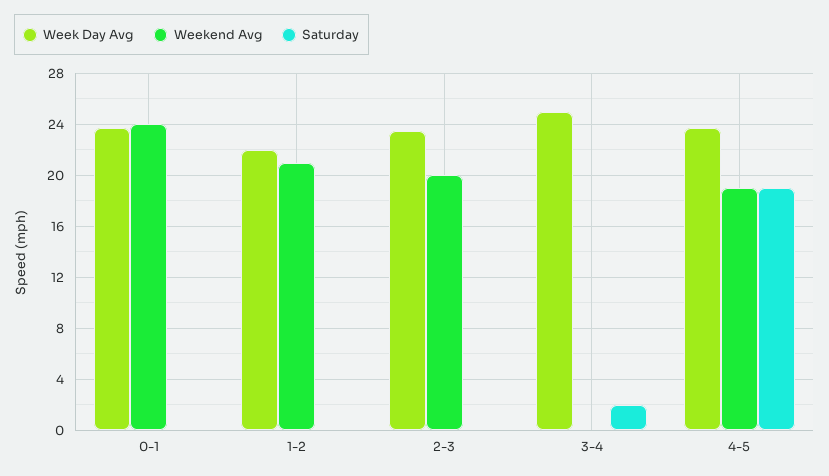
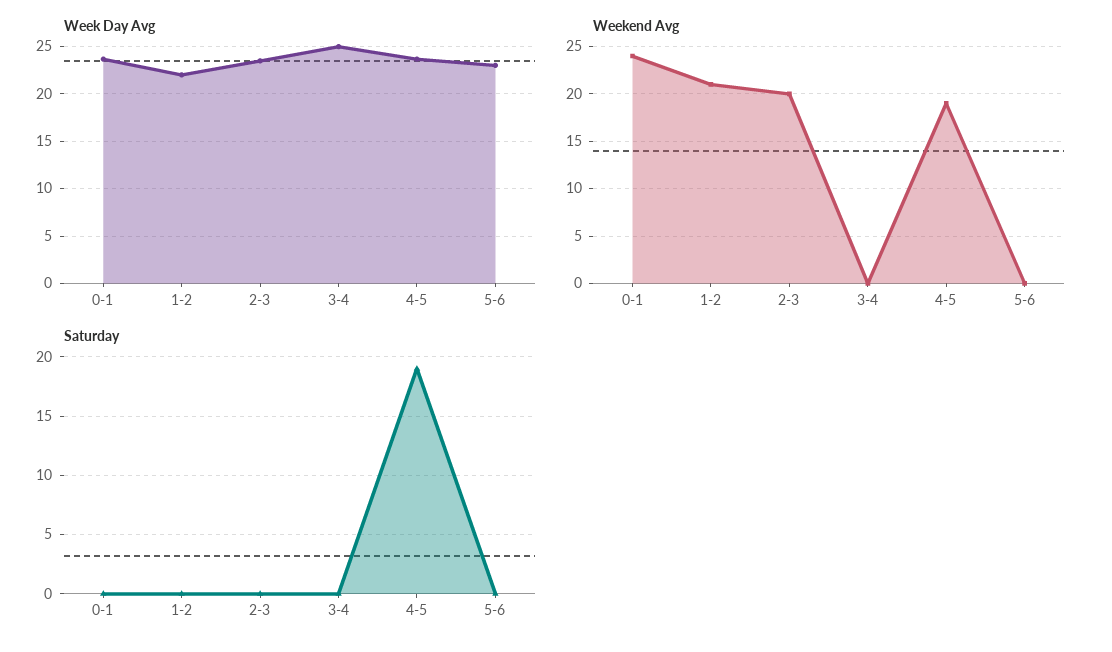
Saturday, 3-4: 2 -> 0
Week Day Avg, 5-6: none -> 23
Weekend Avg, 5-6: none -> 0
Saturday, 5-6: none -> 0

